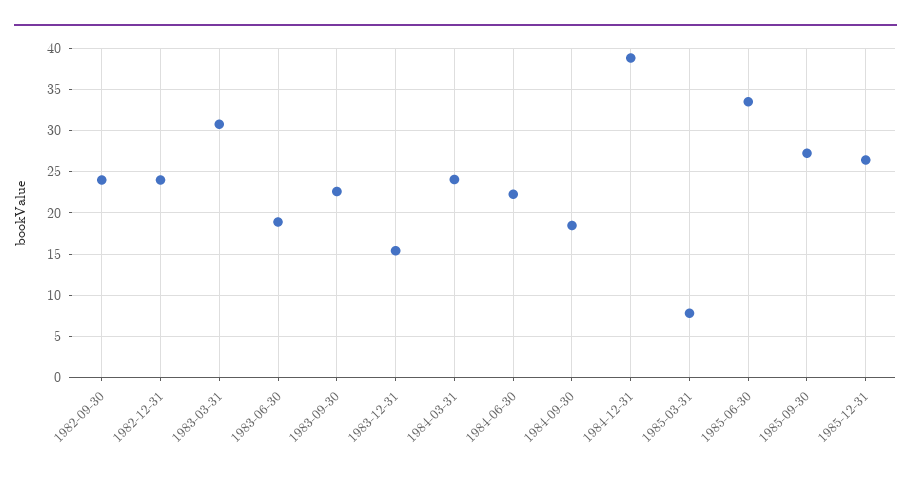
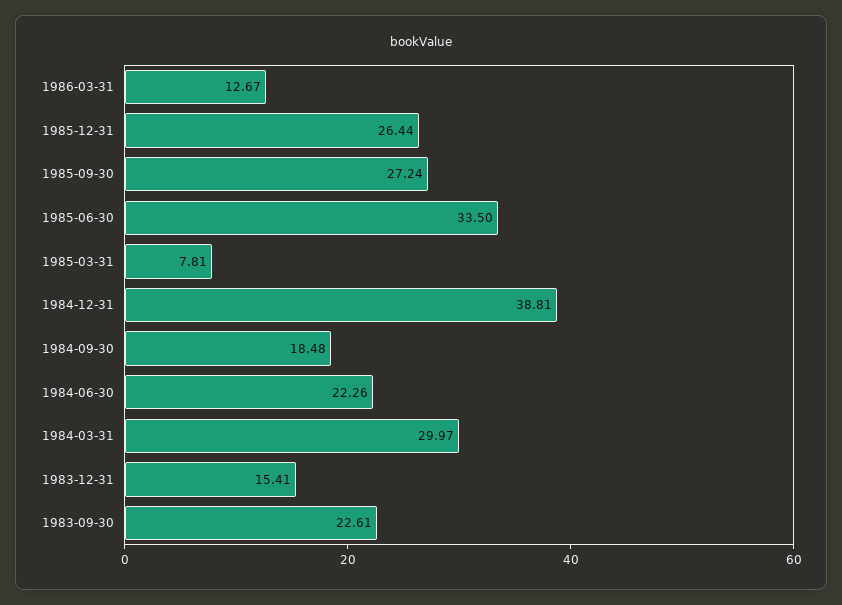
1982-09-30: 24 -> none
1982-12-31: 24 -> none
1983-03-31: 31 -> none
1983-06-30: 19 -> none
1984-03-31: 24 -> 29.97
1986-03-31: none -> 12.67

